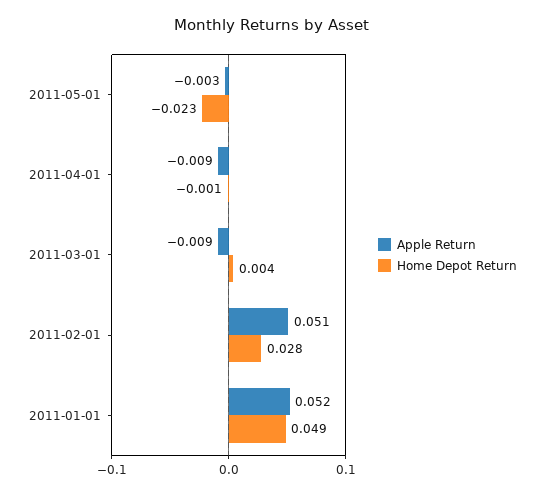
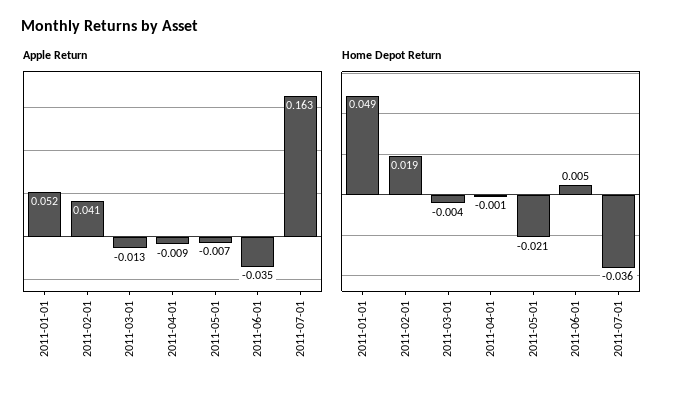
Apple Return, 2011-05-01: -0.003 -> -0.007
Home Depot Return, 2011-05-01: -0.023 -> -0.021
Apple Return, 2011-03-01: -0.009 -> -0.013
Home Depot Return, 2011-03-01: 0.004 -> -0.004
Apple Return, 2011-02-01: 0.051 -> 0.041
Home Depot Return, 2011-02-01: 0.028 -> 0.019
Apple Return, 2011-06-01: none -> -0.035
Apple Return, 2011-07-01: none -> 0.163
Home Depot Return, 2011-06-01: none -> 0.005
Home Depot Return, 2011-07-01: none -> -0.036

